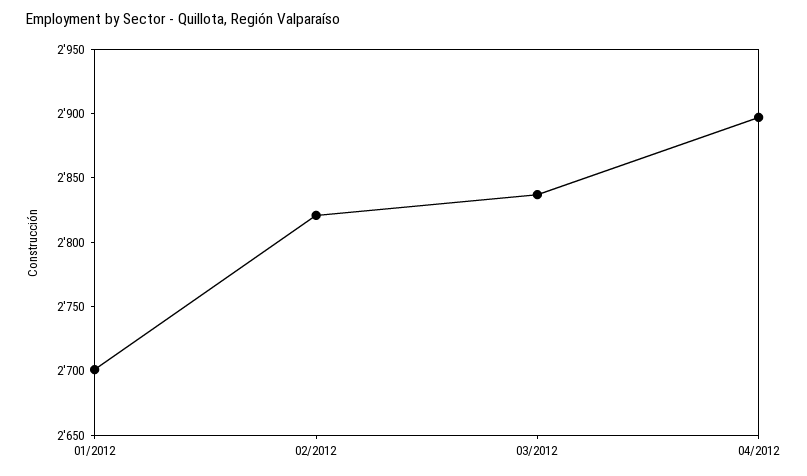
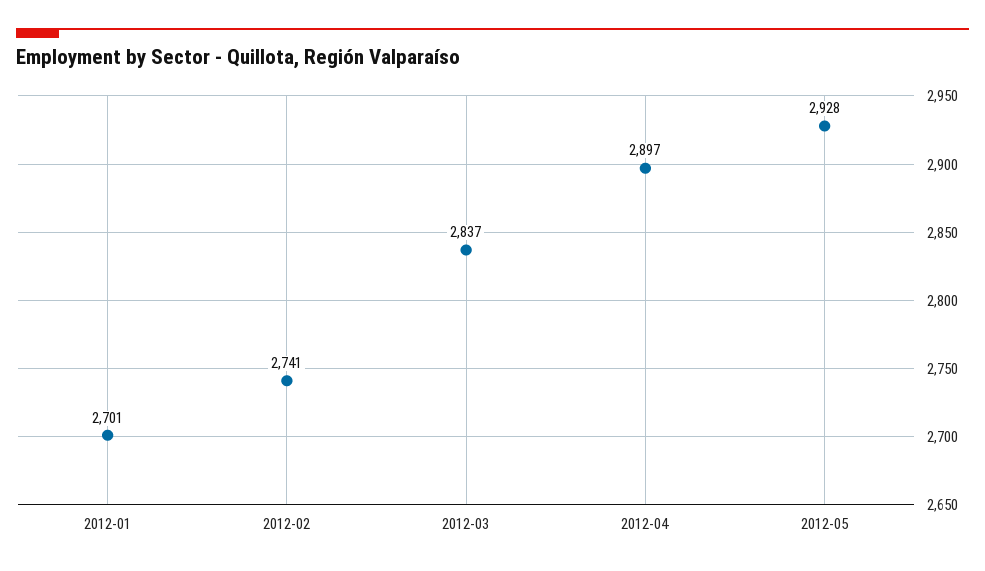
02/2012: 2820 -> 2741
2012-05: none -> 2928

